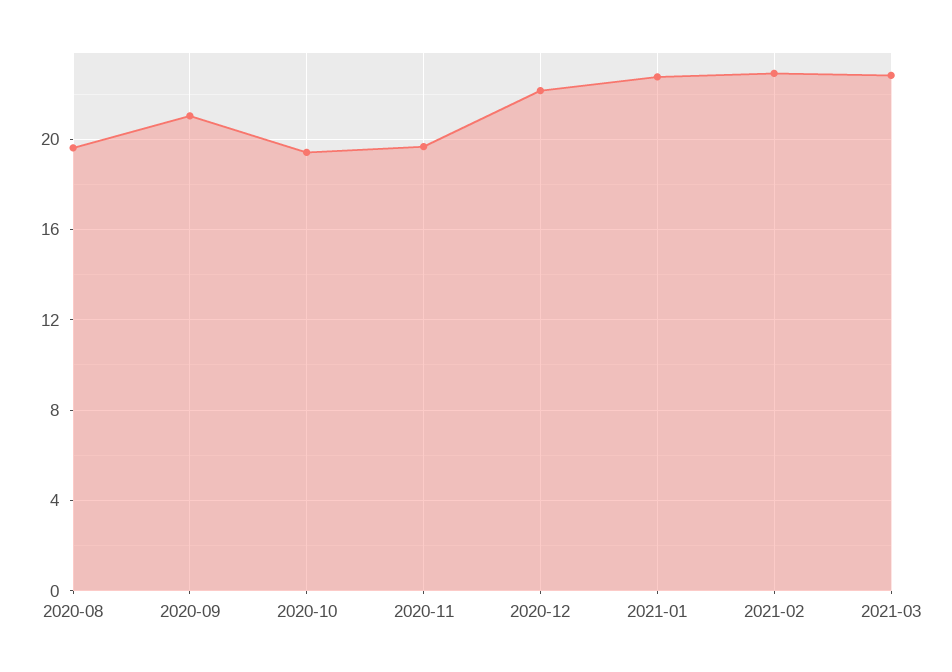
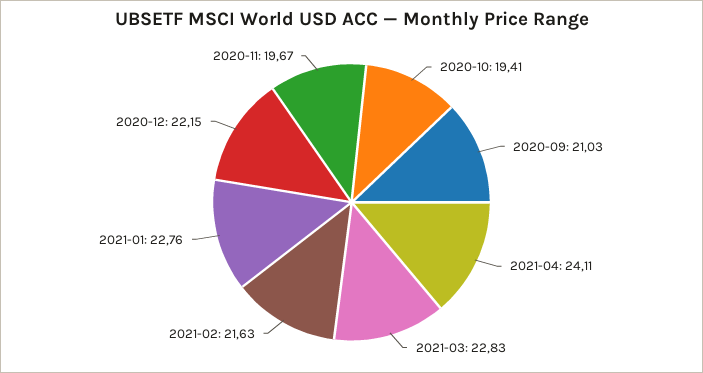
2020-08: 19.5 -> none
2021-02: 23 -> 21.63
2021-04: none -> 24.11

